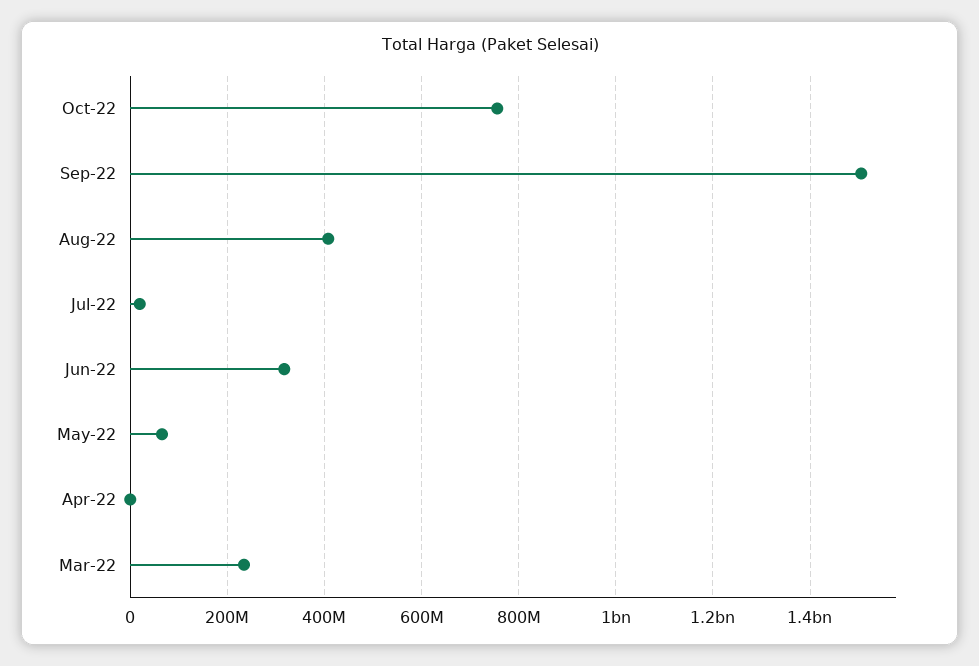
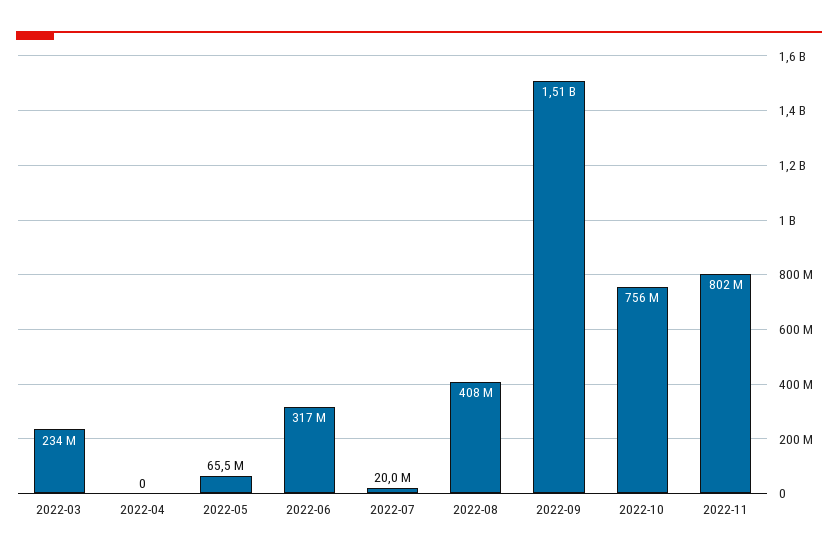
2022-11: none -> 802000000

